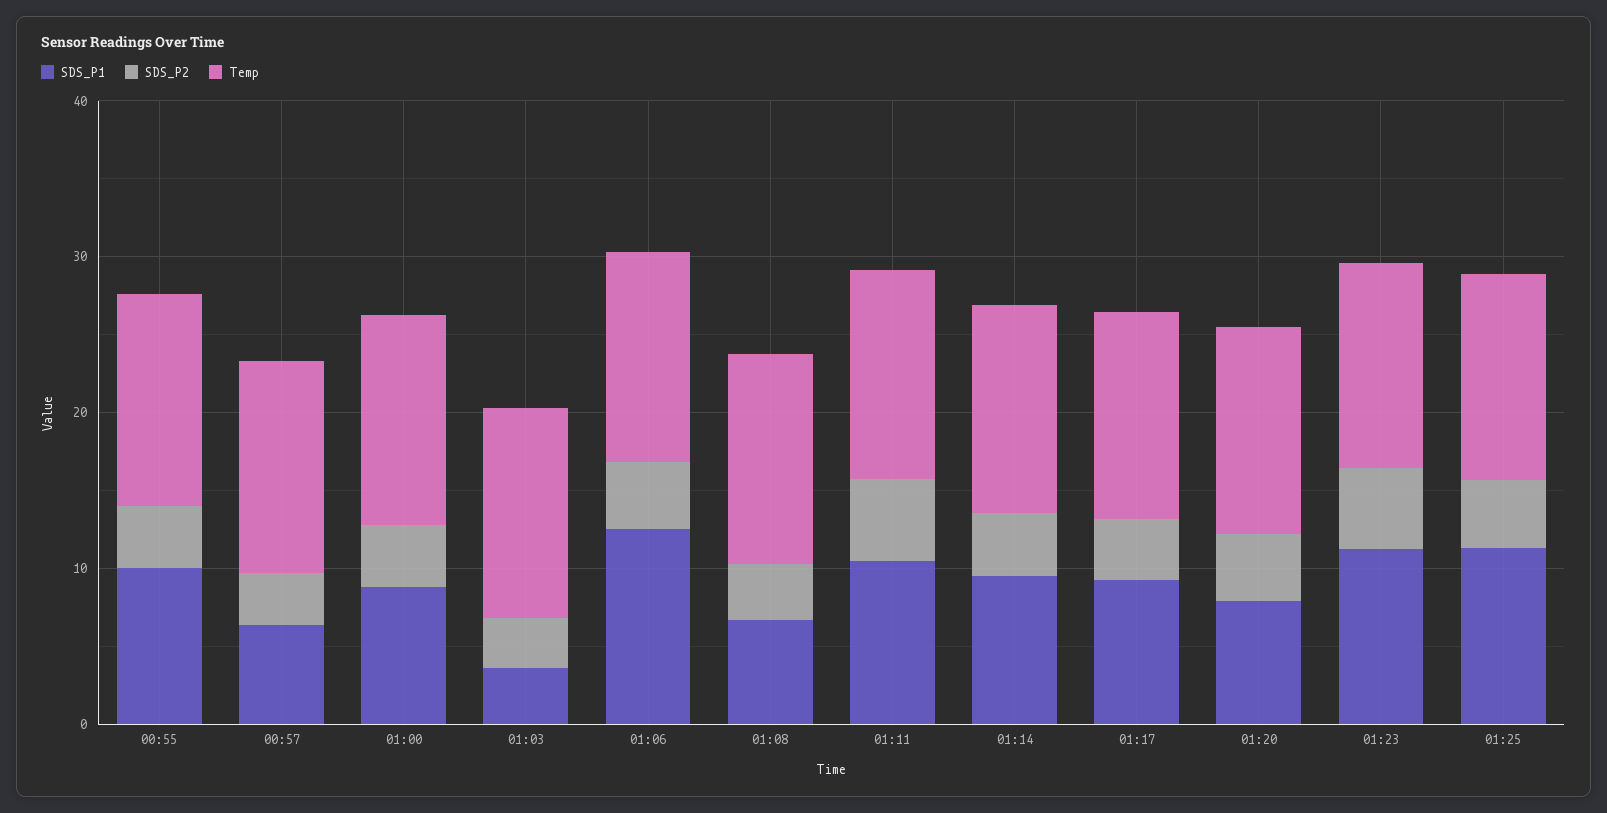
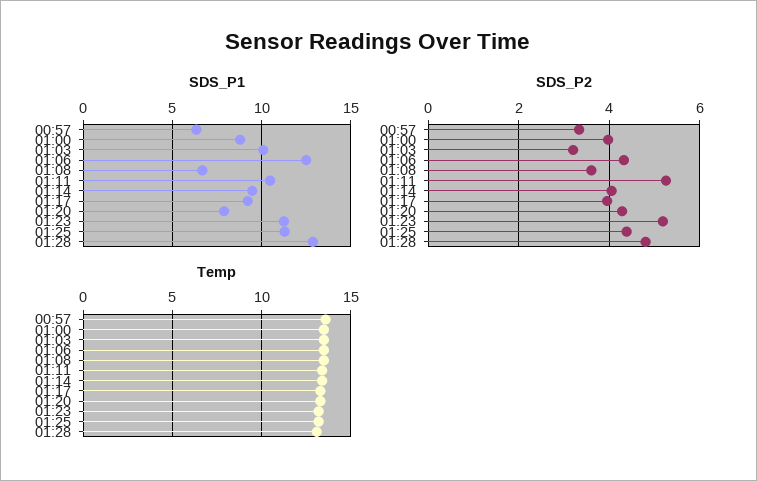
SDS_P1, 00:55: 10 -> none
SDS_P2, 00:55: 4 -> none
Temp, 00:55: 14 -> none
SDS_P1, 01:03: 4 -> 10
SDS_P1, 01:28: none -> 13
SDS_P2, 01:28: none -> 4.8
Temp, 01:28: none -> 13

